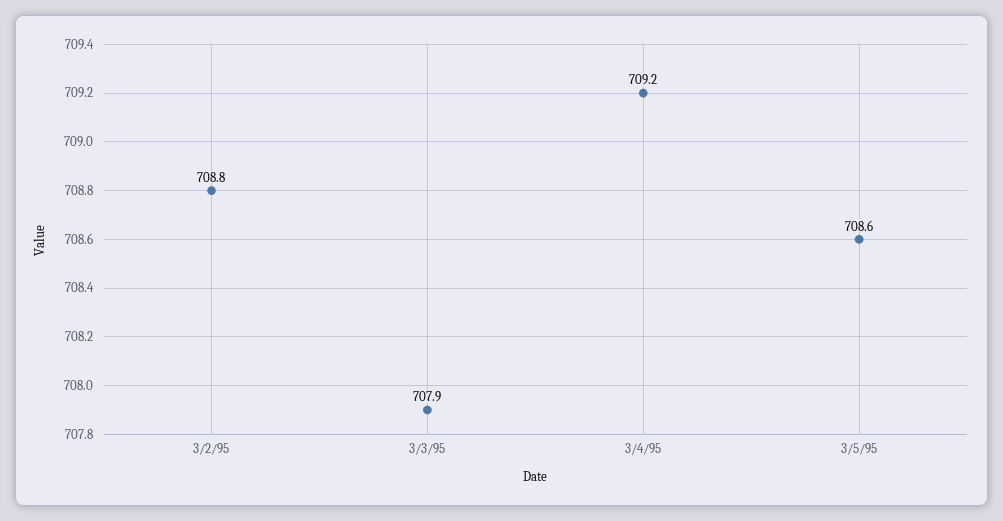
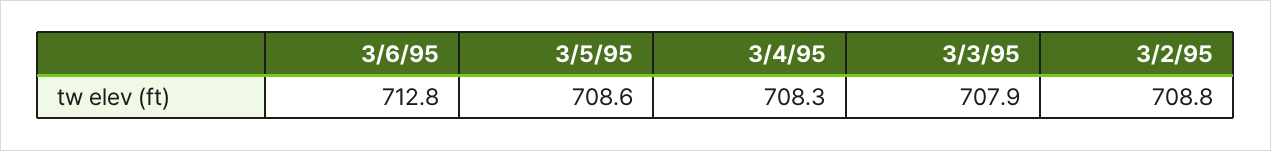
3/4/95: 709.2 -> 708.3
3/6/95: none -> 712.8

